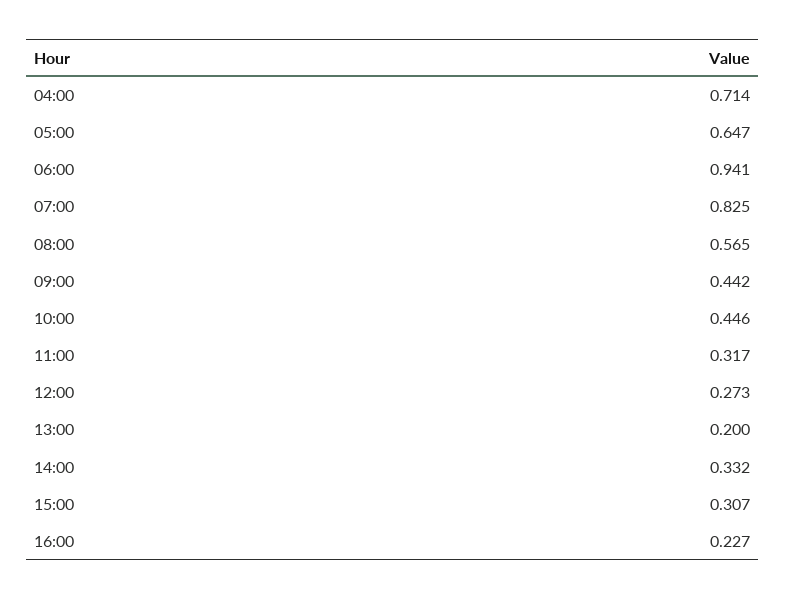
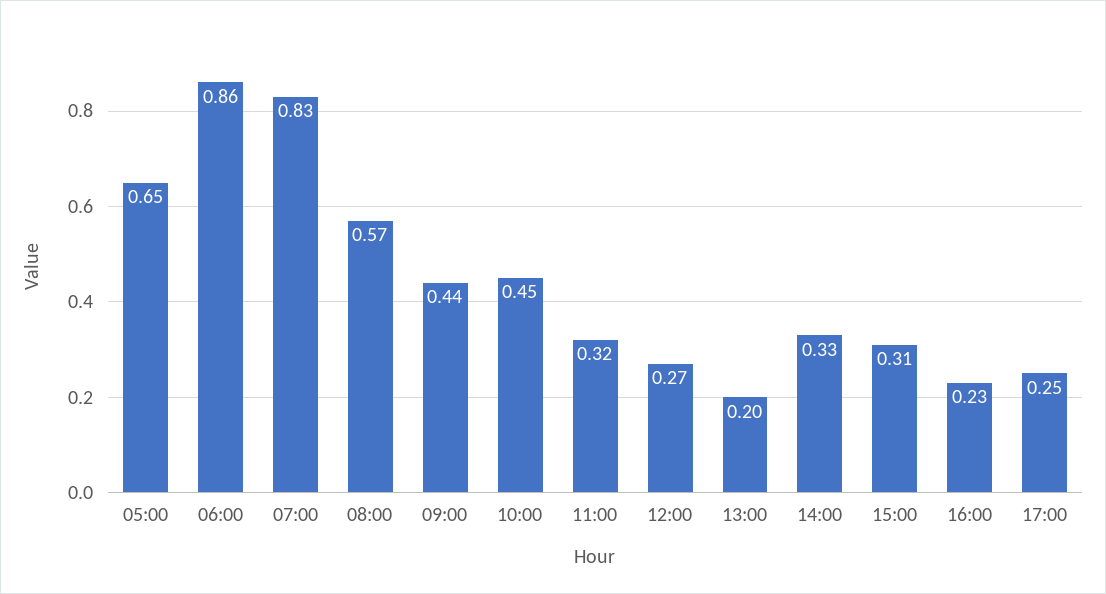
04:00: 0.714 -> none
06:00: 0.941 -> 0.86
17:00: none -> 0.25

